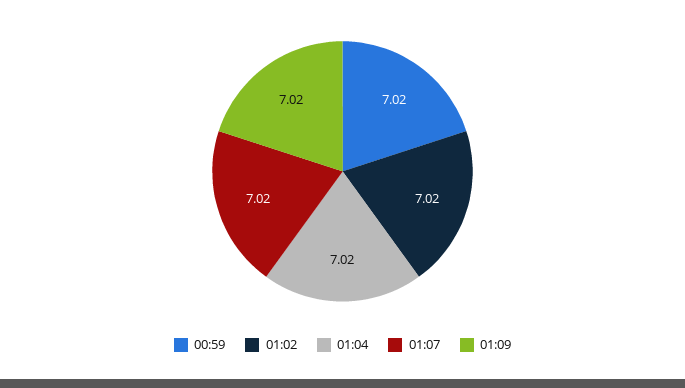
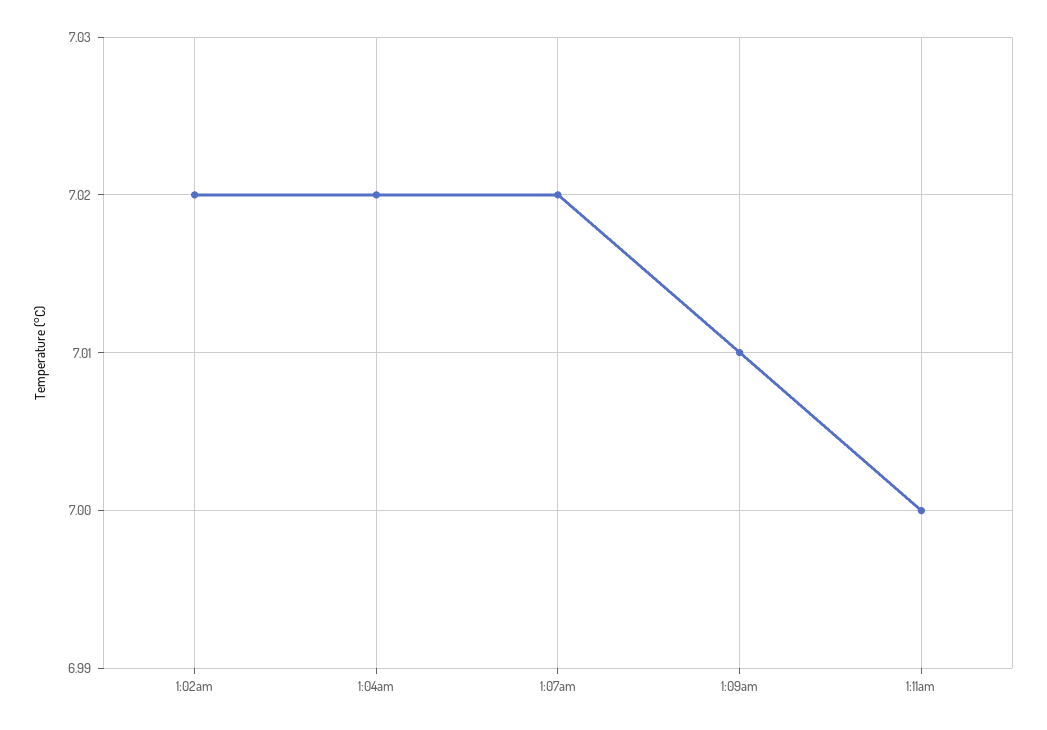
00:59: 7.02 -> none
01:09: 7.02 -> 7.01
1:11am: none -> 7

